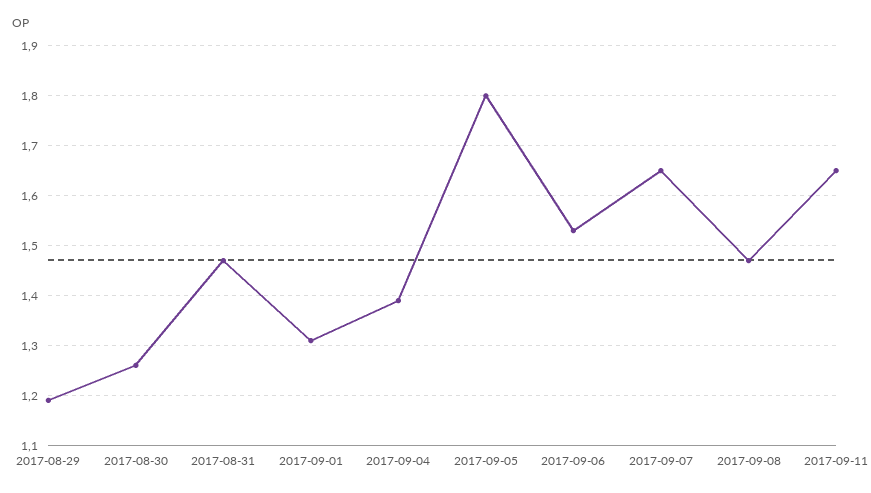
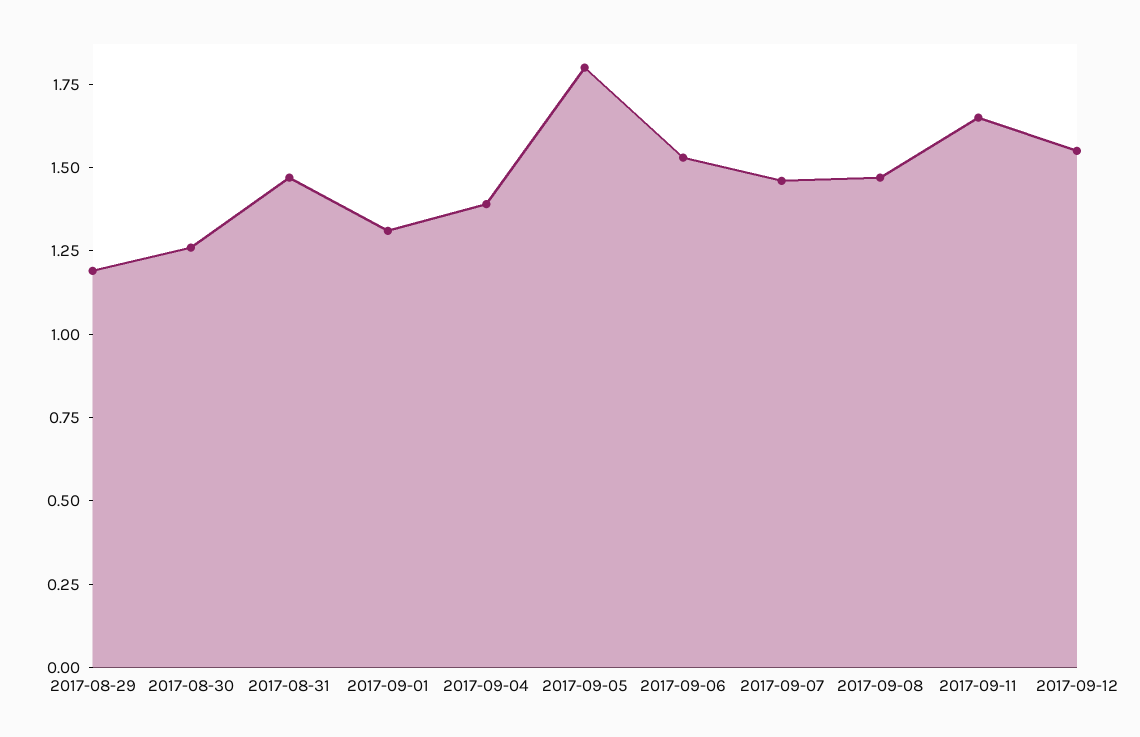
2017-09-07: 1.65 -> 1.45
2017-09-12: none -> 1.55

